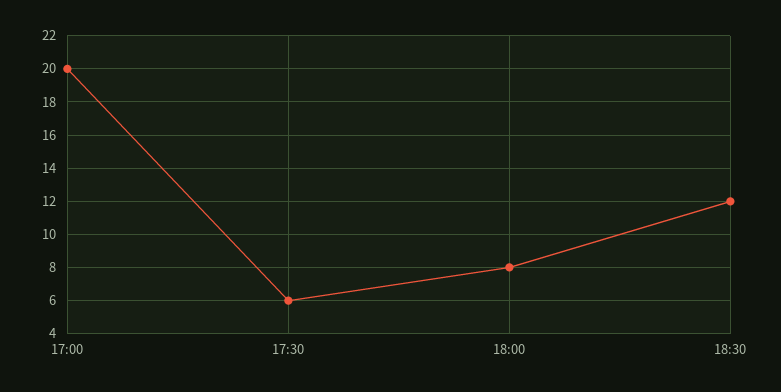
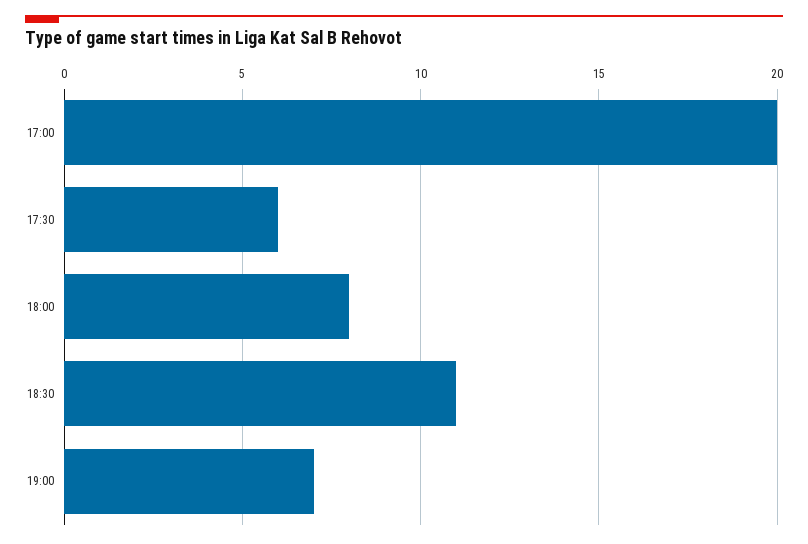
18:30: 12 -> 11
19:00: none -> 7

